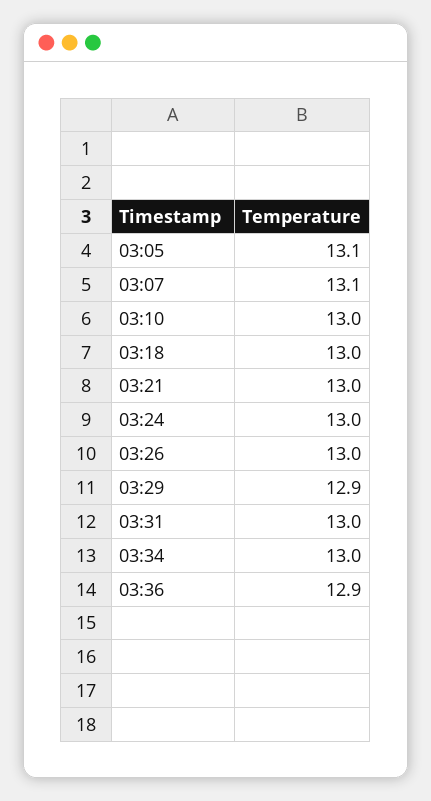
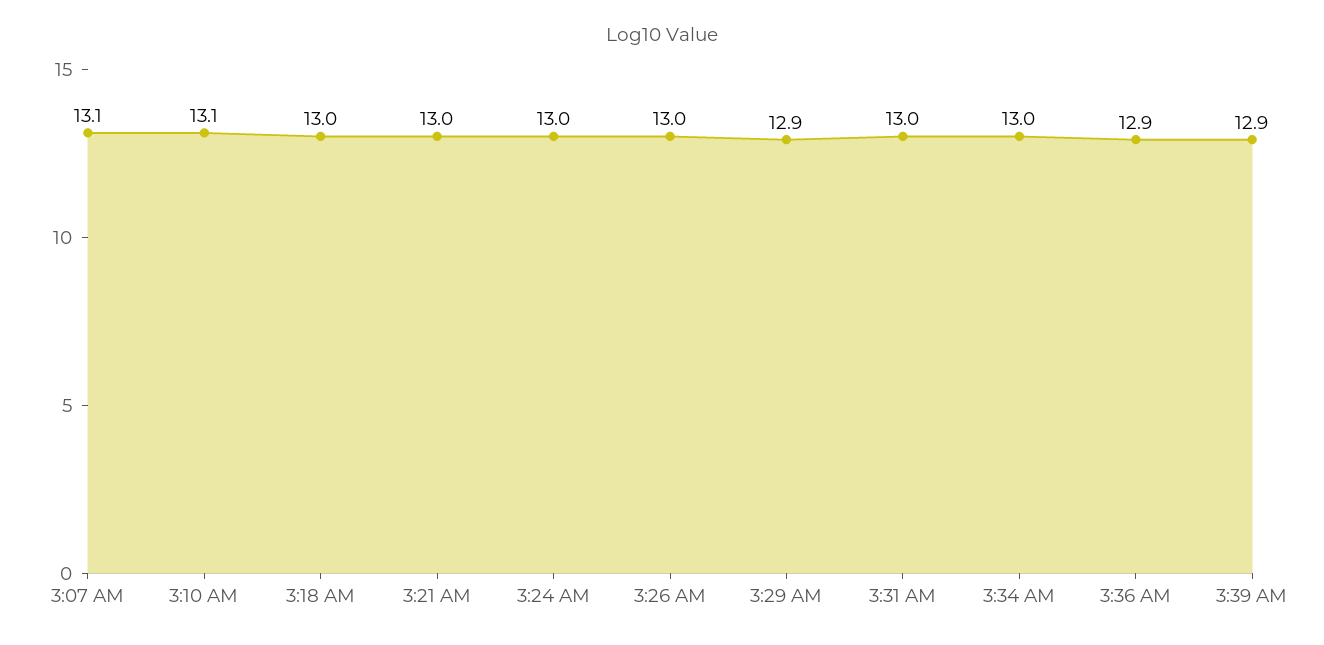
03:05: 13.1 -> none
03:10: 13 -> 13.1
3:39 AM: none -> 12.9

